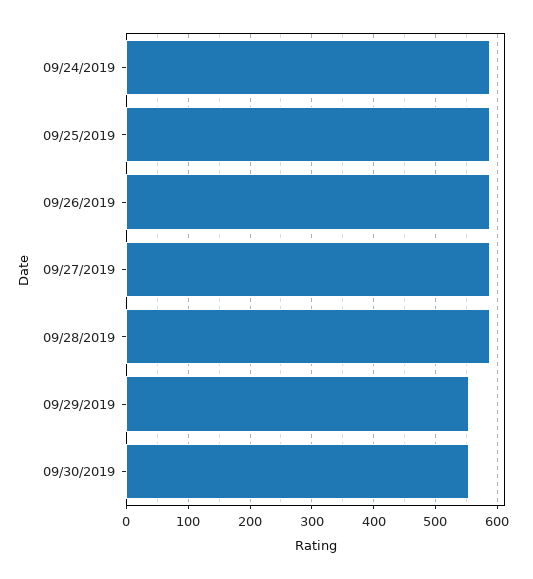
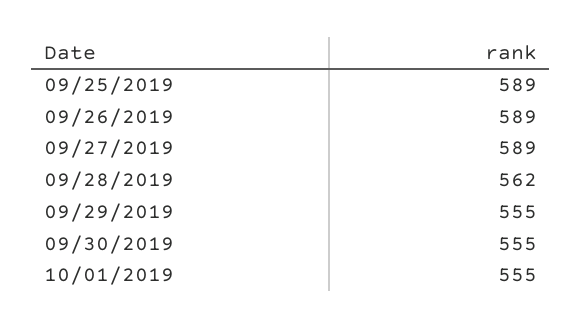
09/24/2019: 590 -> none
09/28/2019: 590 -> 562
10/01/2019: none -> 555

